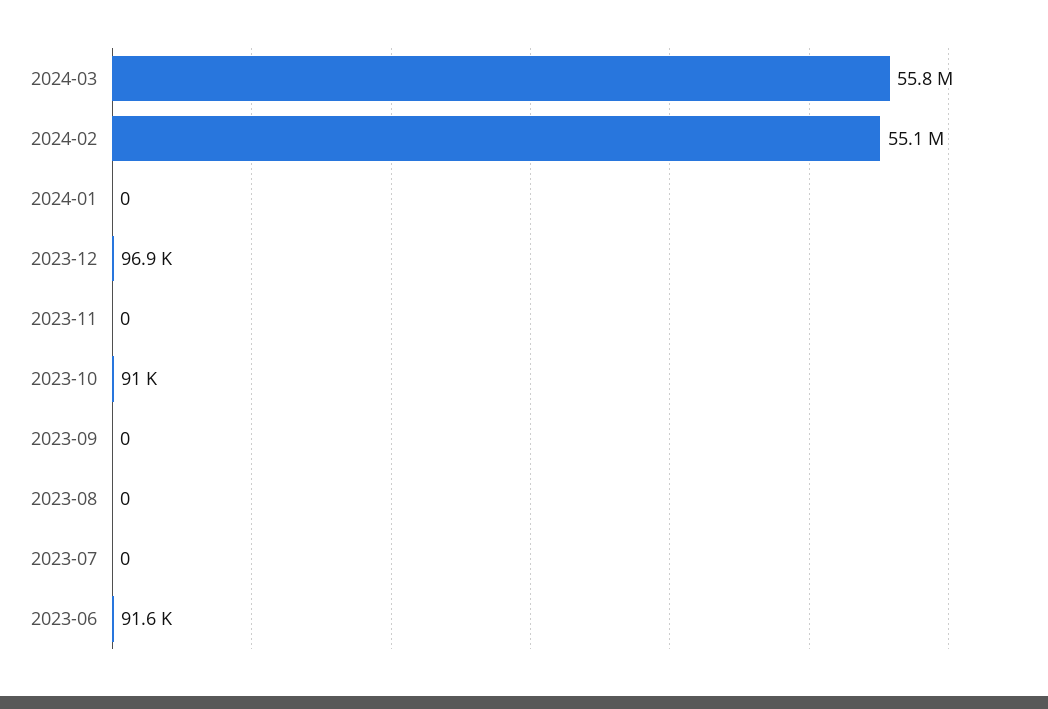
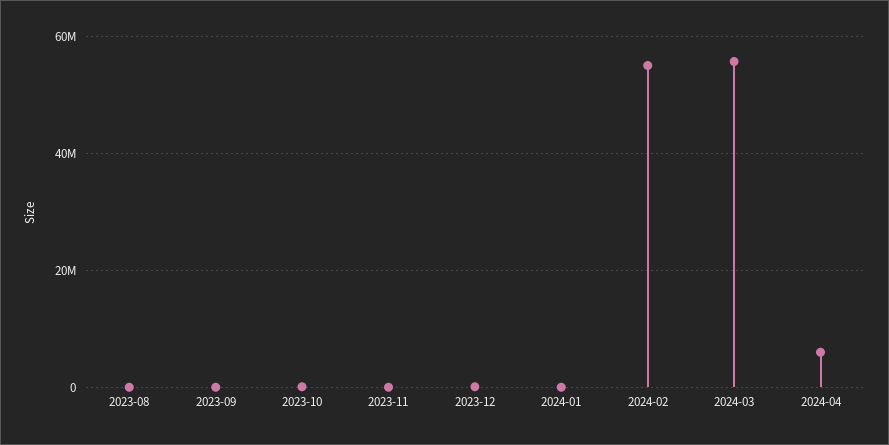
2023-07: 0 -> none
2023-06: 91600 -> none
2024-04: none -> 6000000

